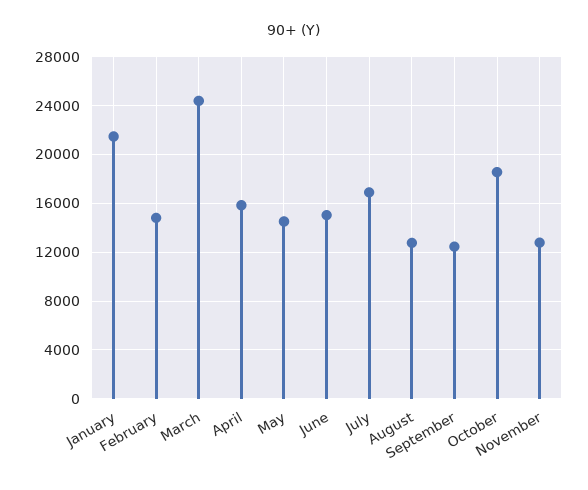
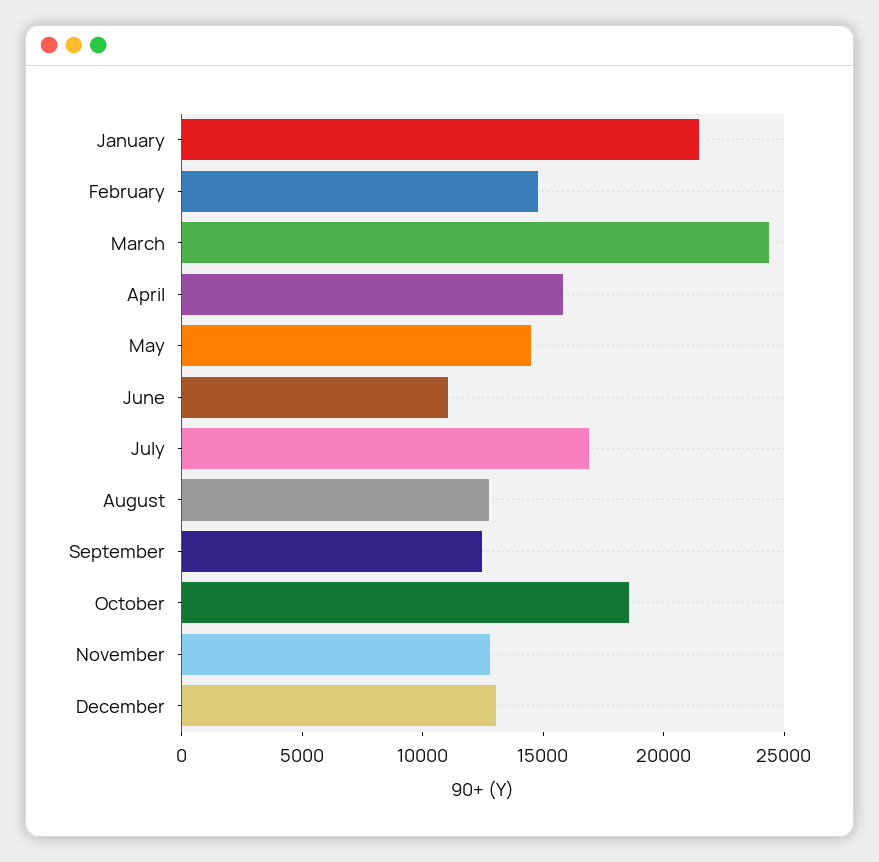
June: 15000 -> 11000
December: none -> 13000

